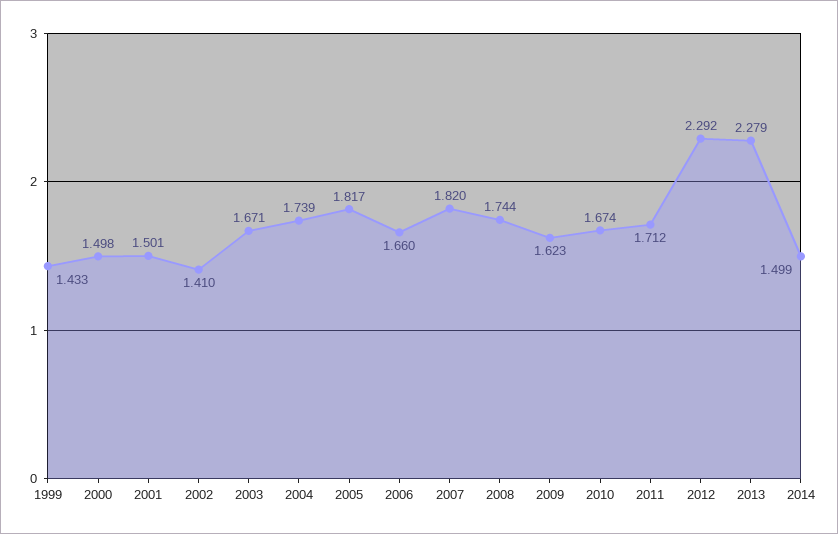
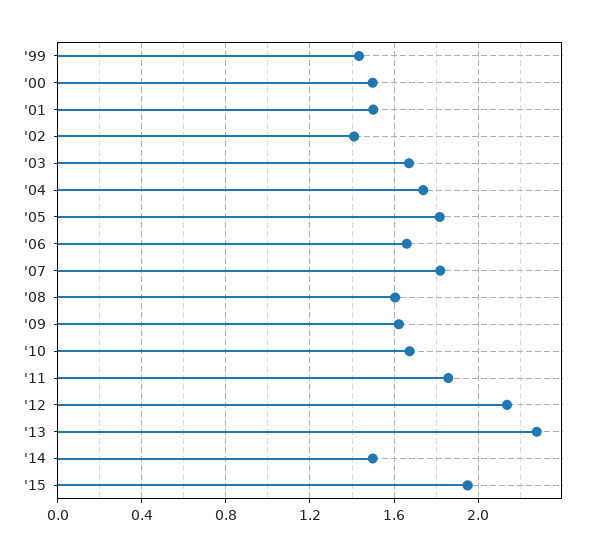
2008: 1.744 -> 1.6
2011: 1.712 -> 1.85
2012: 2.292 -> 2.15
'15: none -> 1.95

